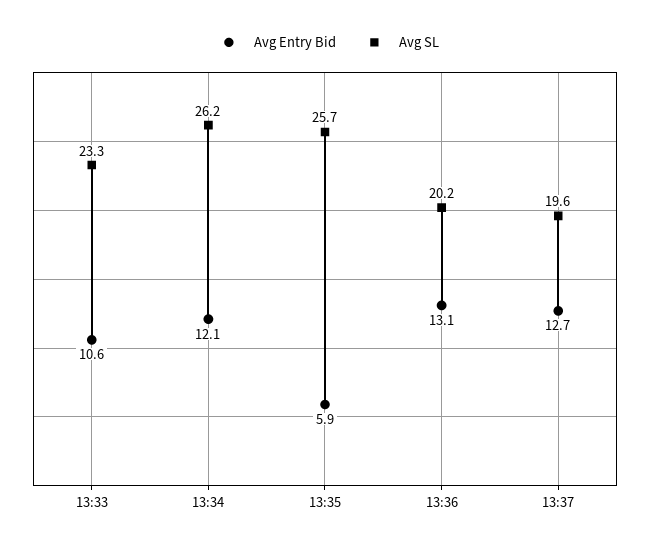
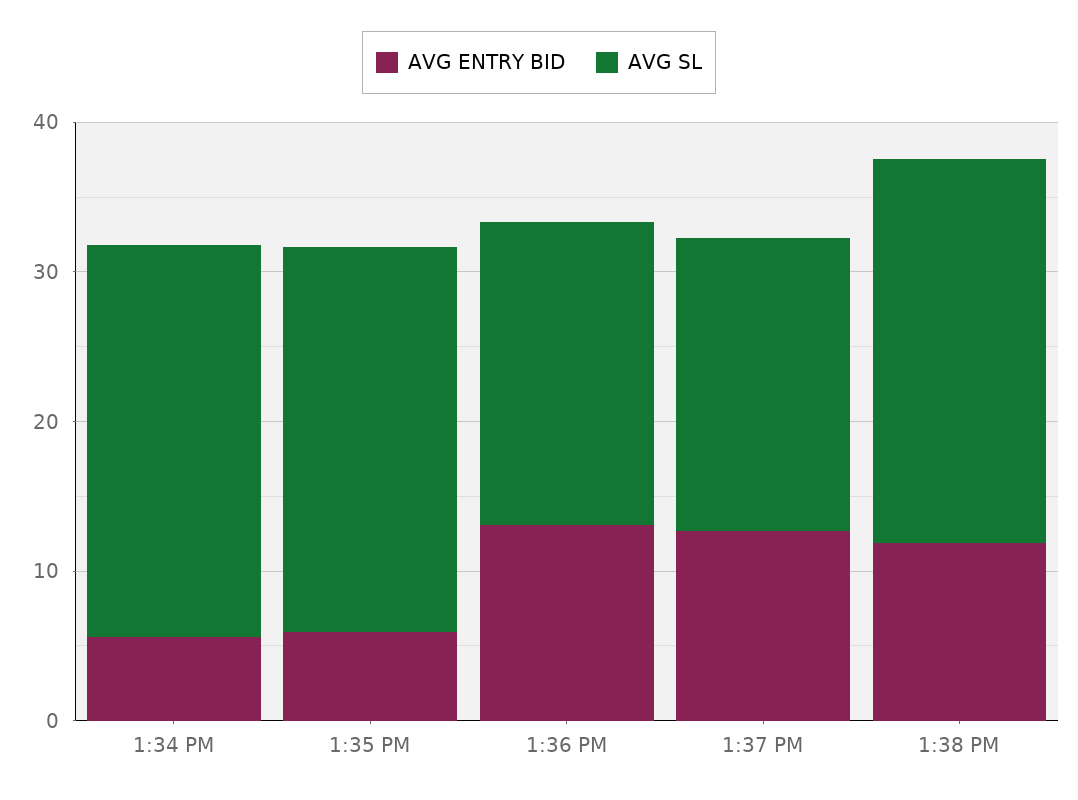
Avg Entry Bid, 13:33: 10.6 -> none
Avg SL, 13:33: 23.3 -> none
Avg Entry Bid, 13:34: 12.1 -> 6
Avg Entry Bid, 1:38 PM: none -> 12
Avg SL, 1:38 PM: none -> 26

